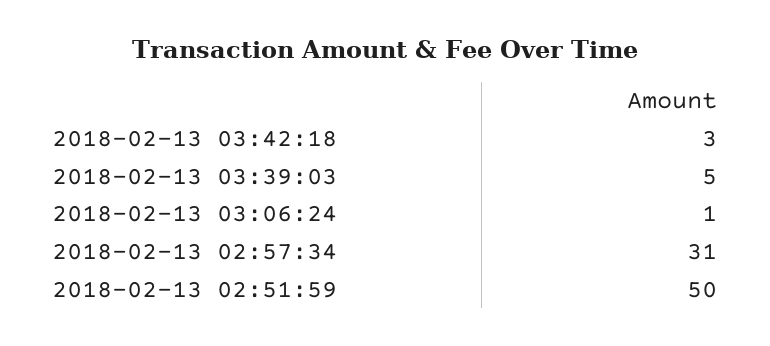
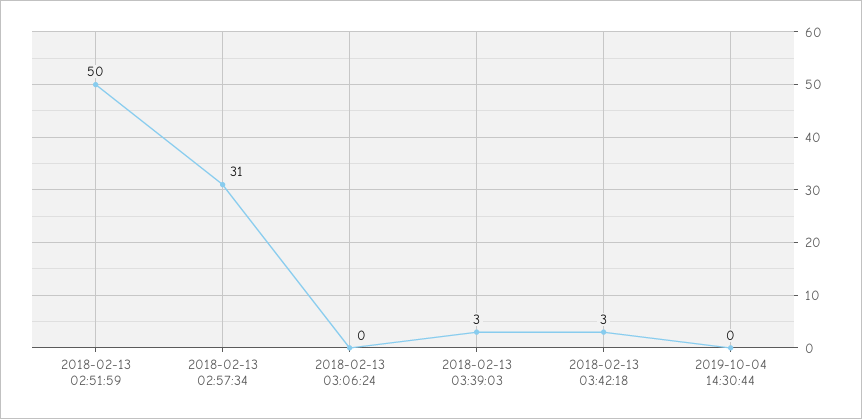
2018-02-13 03:39:03: 5 -> 3
2018-02-13 03:06:24: 1 -> 0
2019-10-04 14:30:44: none -> 0

